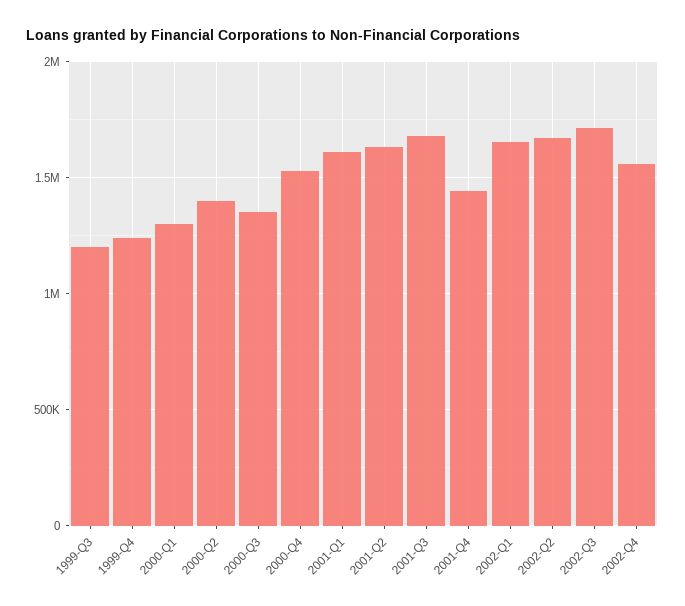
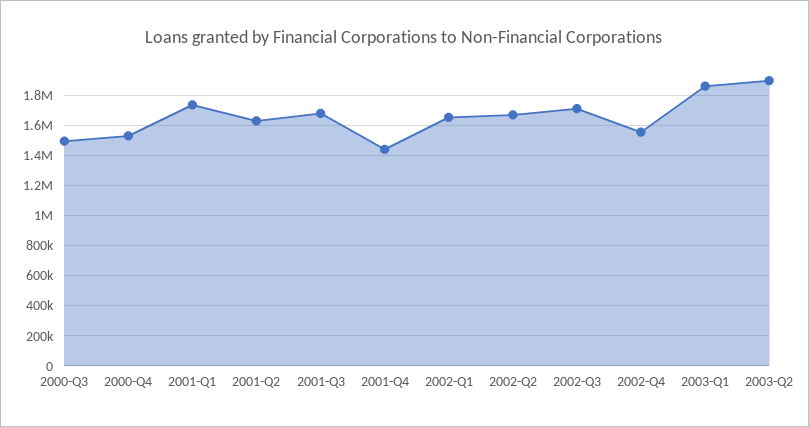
1999-Q3: 1200000 -> none
1999-Q4: 1250000 -> none
2000-Q1: 1300000 -> none
2000-Q2: 1400000 -> none
2000-Q3: 1350000 -> 1500000
2001-Q1: 1600000 -> 1750000
2003-Q1: none -> 1850000
2003-Q2: none -> 1900000

